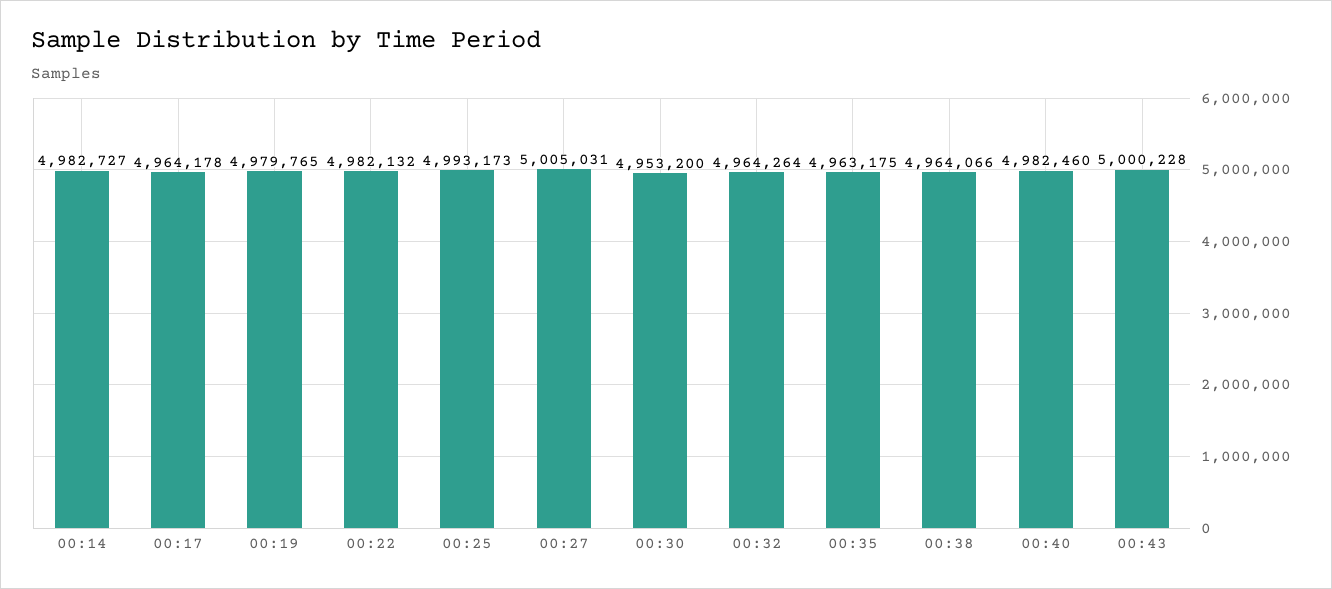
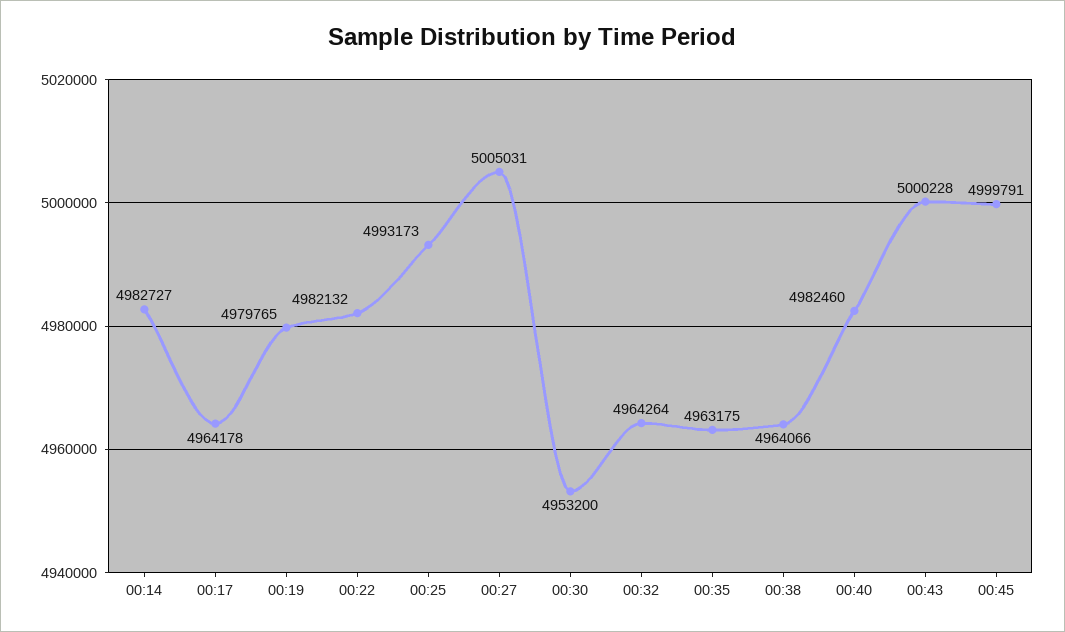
00:45: none -> 4999791

